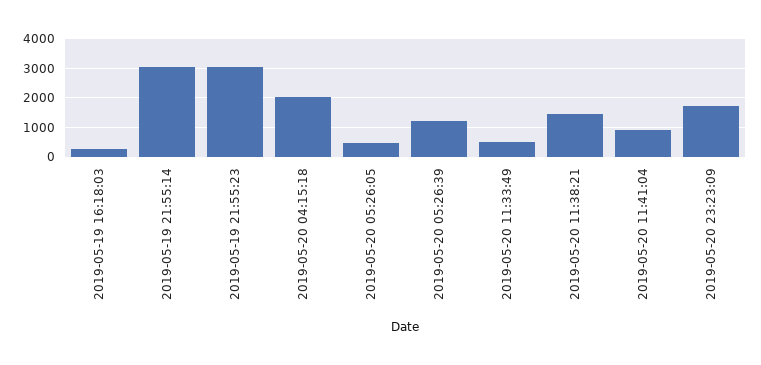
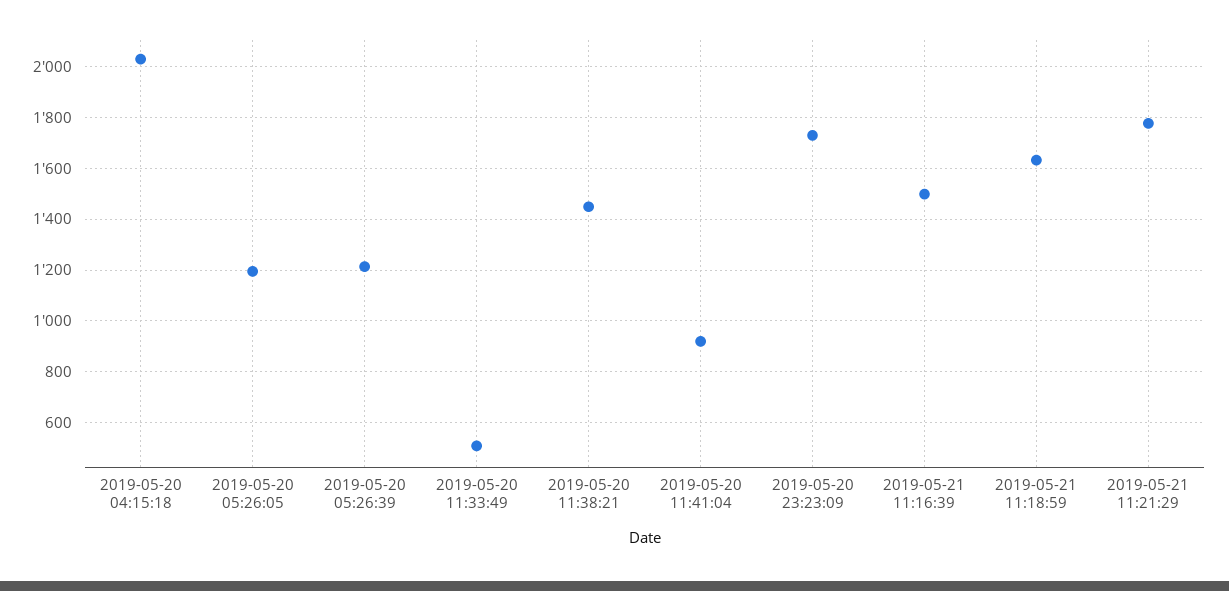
2019-05-19 16:18:03: 250 -> none
2019-05-19 21:55:14: 3000 -> none
2019-05-19 21:55:23: 3000 -> none
2019-05-20 05:26:05: 500 -> 1200
2019-05-21 11:16:39: none -> 1500
2019-05-21 11:18:59: none -> 1625
2019-05-21 11:21:29: none -> 1775

